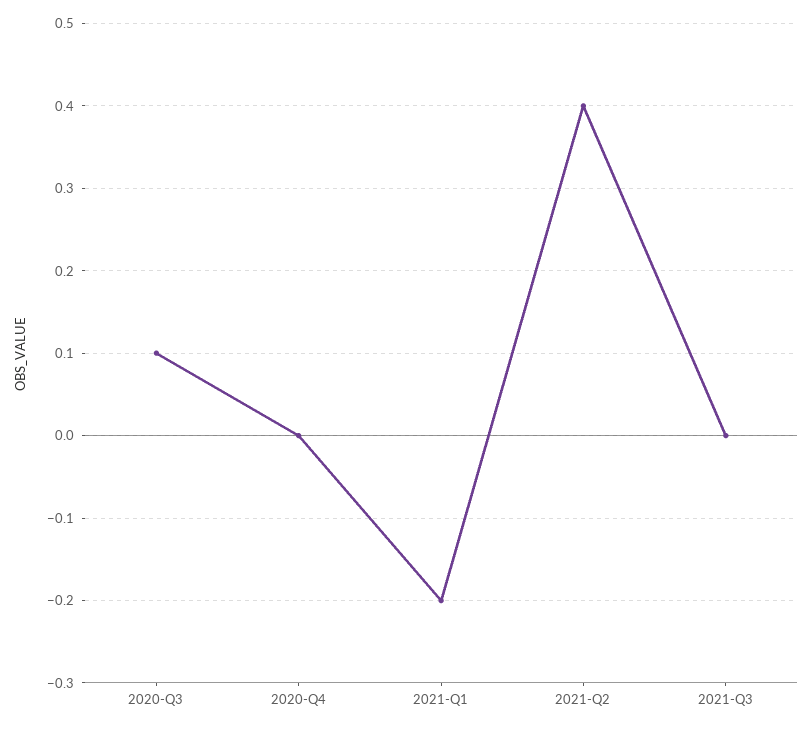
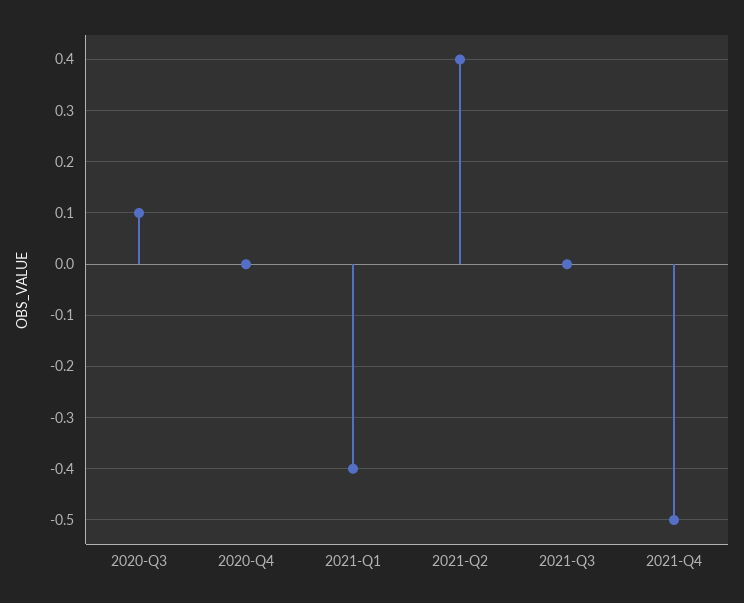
2021-Q1: -0.2 -> -0.4
2021-Q4: none -> -0.5

